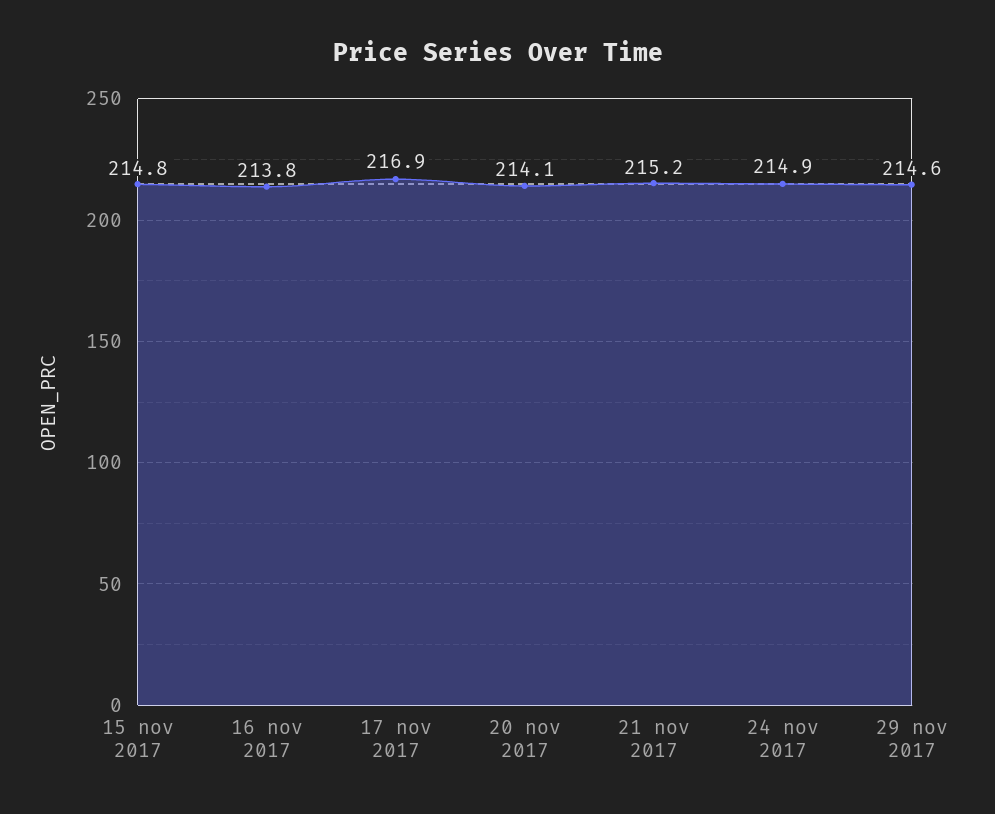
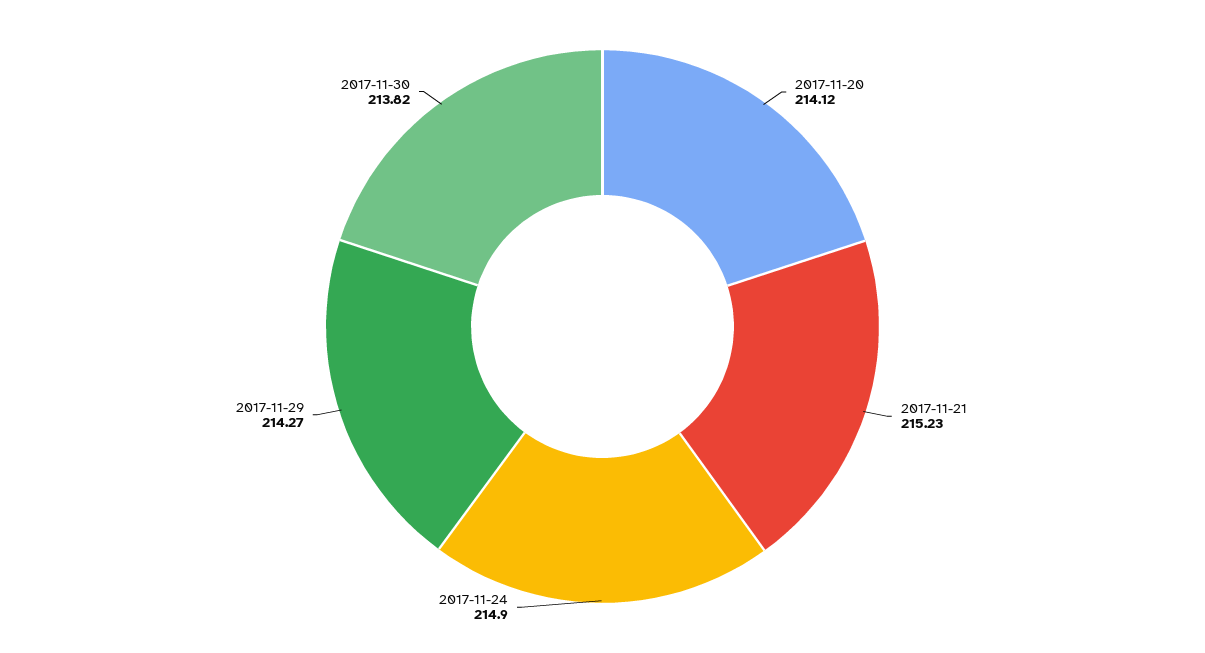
15 nov 2017: 214.8 -> none
16 nov 2017: 213.8 -> none
17 nov 2017: 216.9 -> none
29 nov 2017: 214.6 -> 214.27
2017-11-30: none -> 213.82

